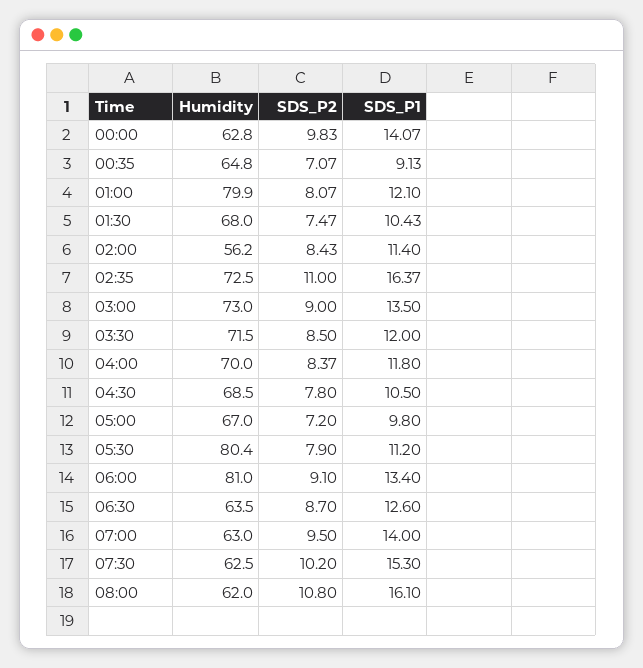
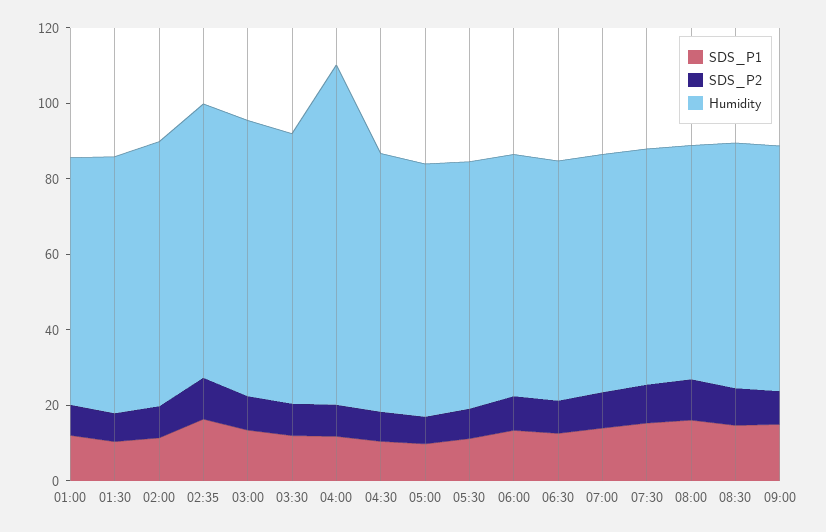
Humidity, 00:00: 62.8 -> none
SDS_P2, 00:00: 9.83 -> none
SDS_P1, 00:00: 14.07 -> none
Humidity, 00:35: 64.8 -> none
SDS_P2, 00:35: 7.07 -> none
SDS_P1, 00:35: 9.13 -> none
Humidity, 01:00: 79.9 -> 65
Humidity, 02:00: 56.2 -> 70
Humidity, 04:00: 70 -> 90
Humidity, 05:30: 80.4 -> 65
Humidity, 06:00: 81 -> 65
SDS_P1, 08:30: none -> 15
SDS_P2, 08:30: none -> 10
Humidity, 08:30: none -> 65
SDS_P1, 09:00: none -> 15
SDS_P2, 09:00: none -> 10
Humidity, 09:00: none -> 65

